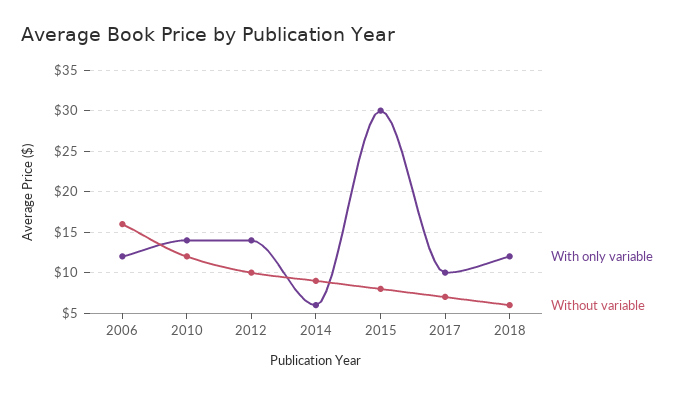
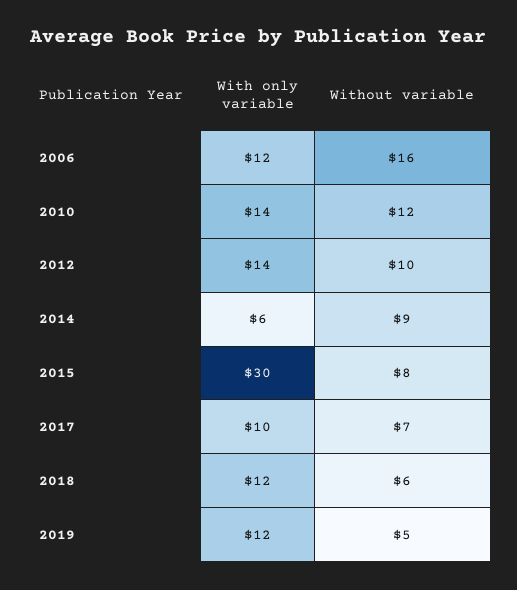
With only variable, 2019: none -> 12
Without variable, 2019: none -> 5

